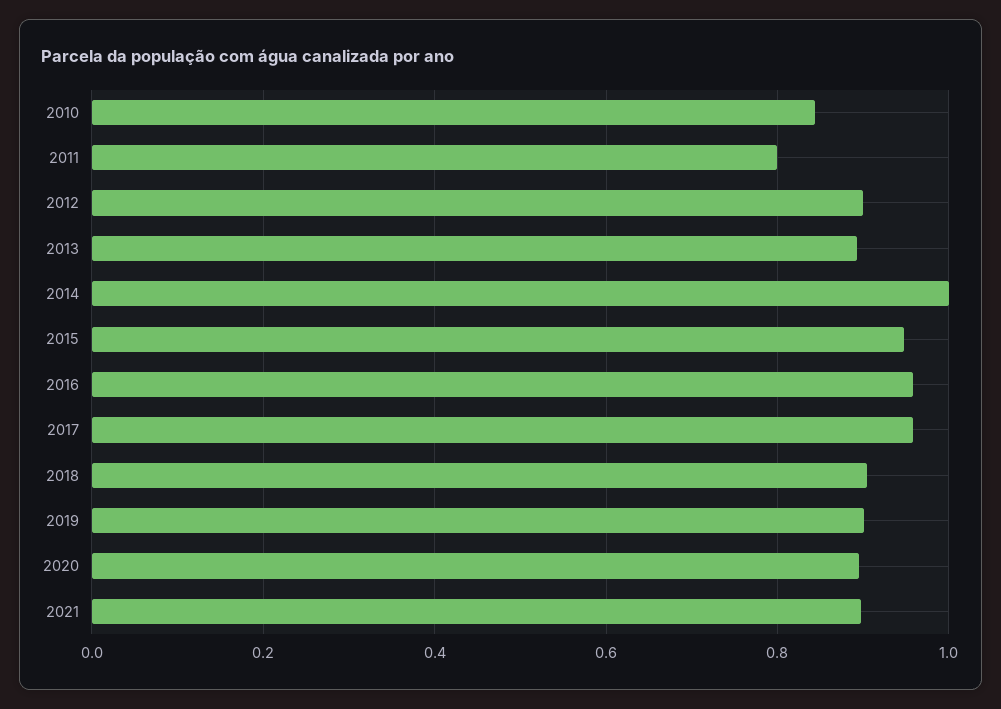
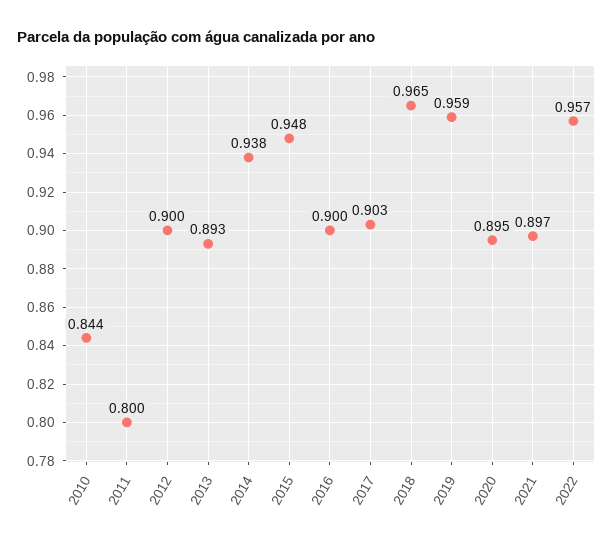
2014: 1 -> 0.938
2016: 0.96 -> 0.9
2017: 0.96 -> 0.903
2018: 0.9 -> 0.965
2019: 0.9 -> 0.959
2022: none -> 0.957

